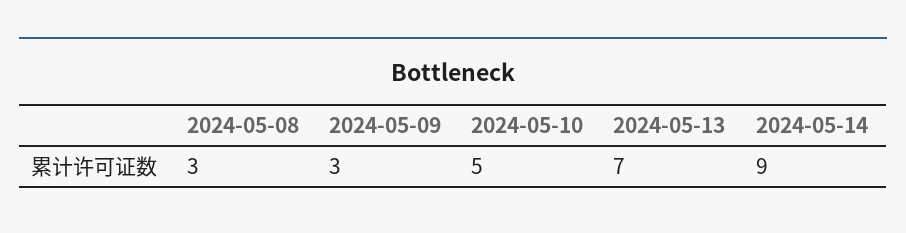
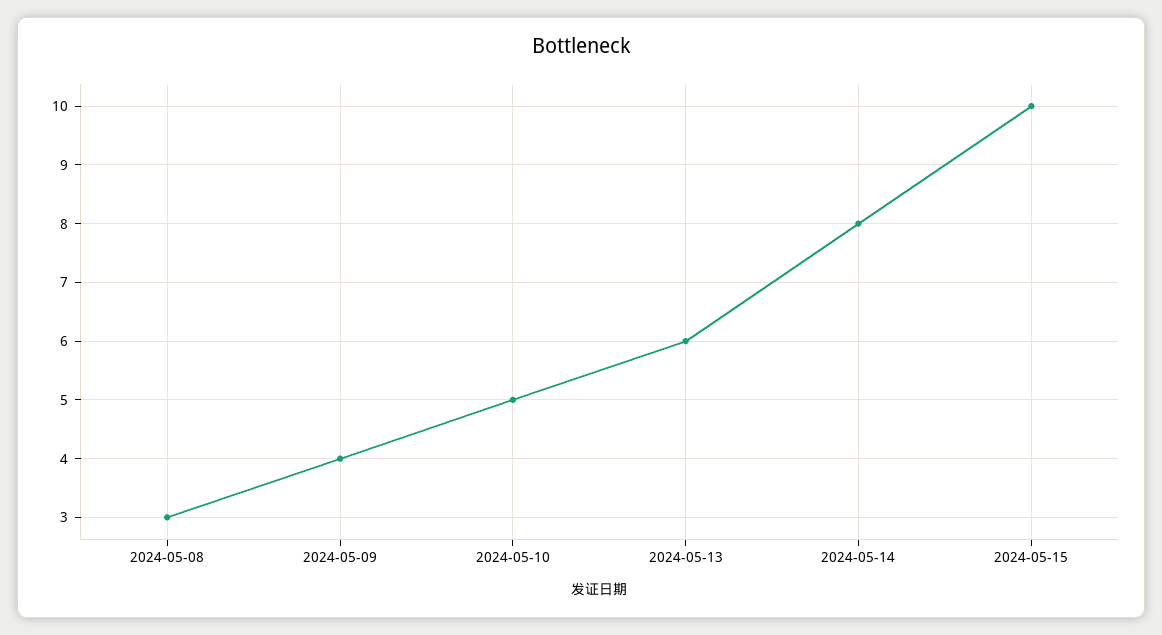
2024-05-09: 3 -> 4
2024-05-13: 7 -> 6
2024-05-14: 9 -> 8
2024-05-15: none -> 10

